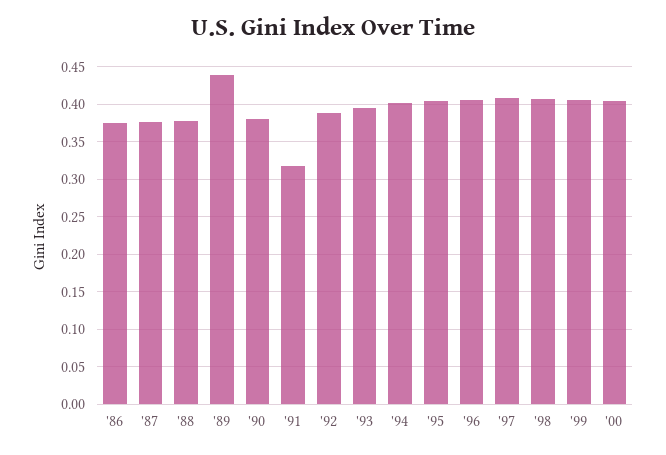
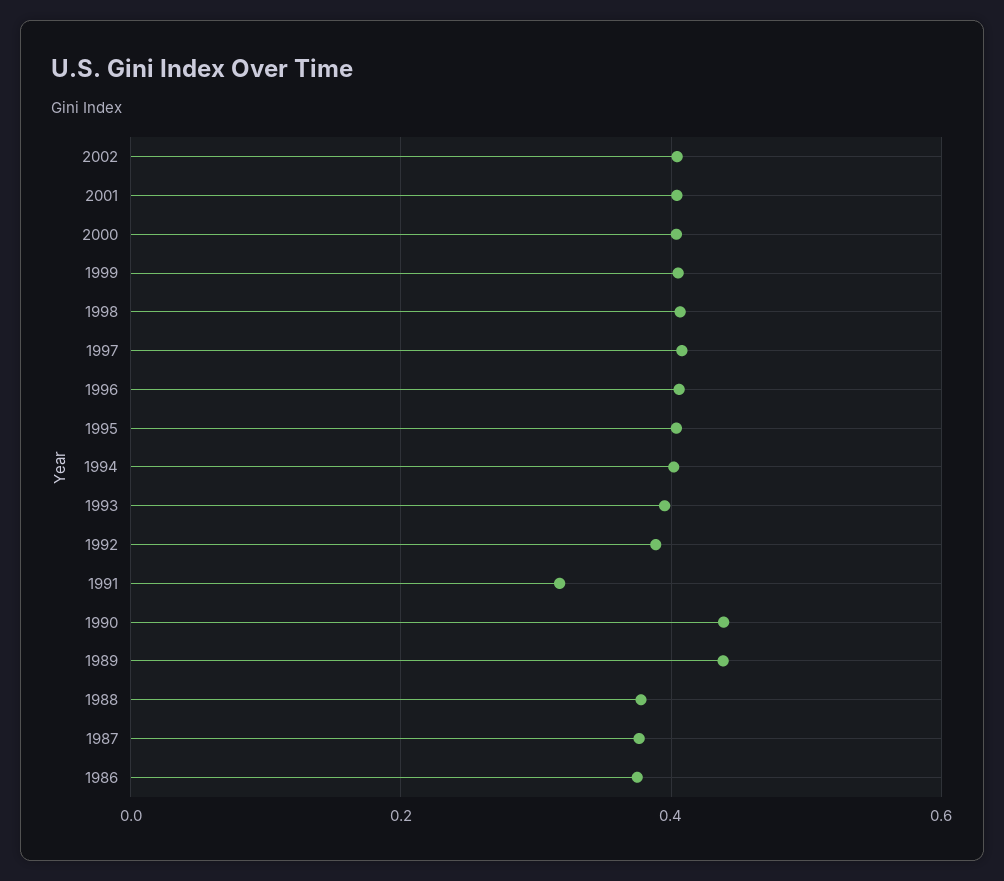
'90: 0.38 -> 0.44
2002: none -> 0.4
2001: none -> 0.4

